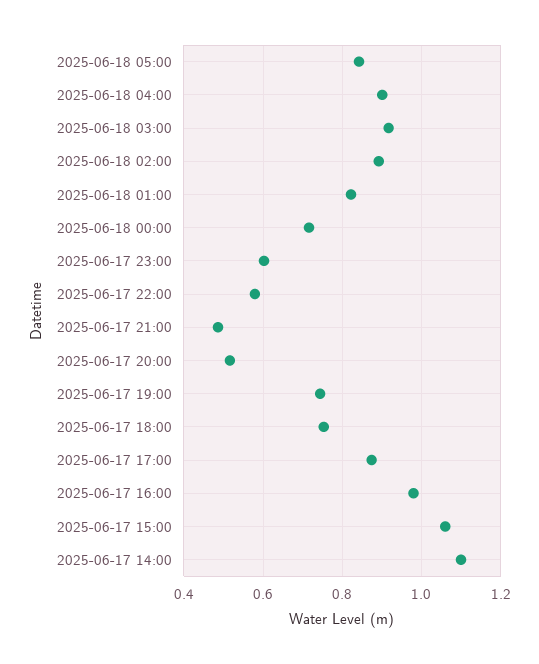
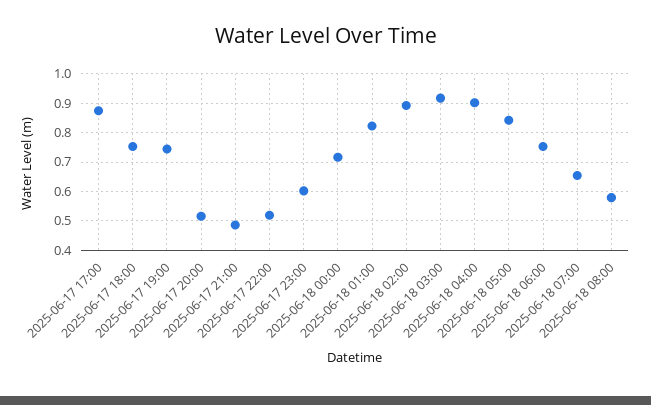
2025-06-17 22:00: 0.58 -> 0.525
2025-06-17 16:00: 0.98 -> none
2025-06-17 15:00: 1.06 -> none
2025-06-17 14:00: 1.1 -> none
2025-06-18 06:00: none -> 0.75
2025-06-18 07:00: none -> 0.65
2025-06-18 08:00: none -> 0.575

